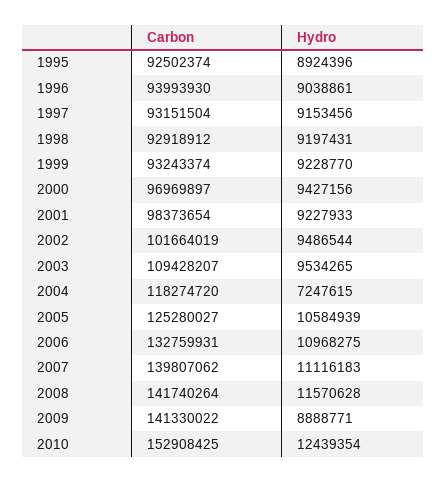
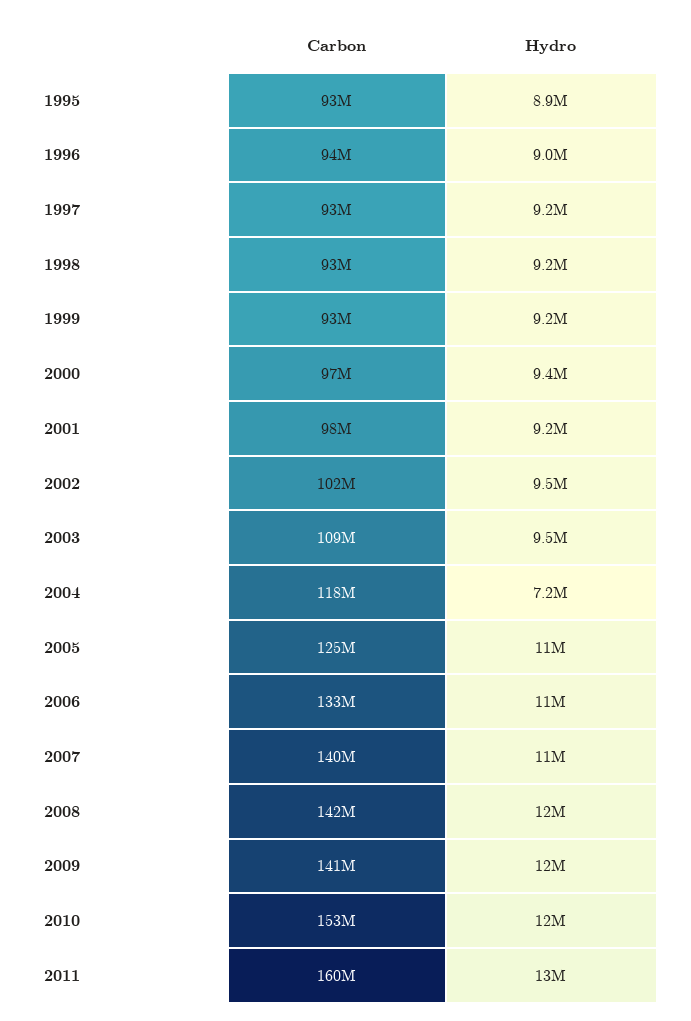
Hydro, 2009: 8888771 -> 12000000
Carbon, 2011: none -> 160000000
Hydro, 2011: none -> 13000000

